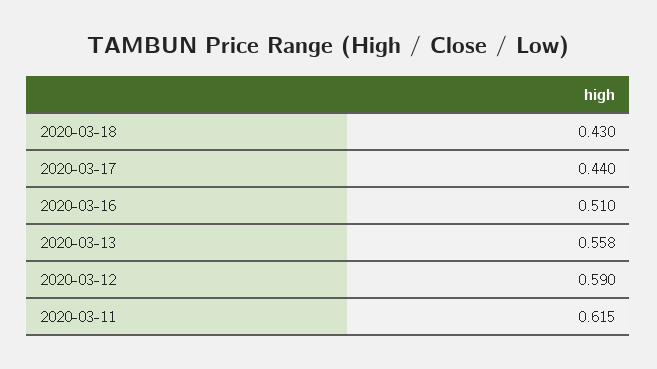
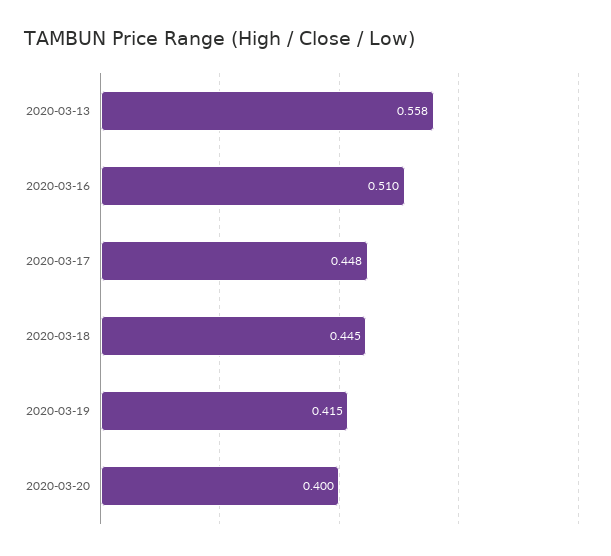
2020-03-18: 0.43 -> 0.445
2020-03-17: 0.44 -> 0.448
2020-03-12: 0.59 -> none
2020-03-11: 0.615 -> none
2020-03-19: none -> 0.415
2020-03-20: none -> 0.4

